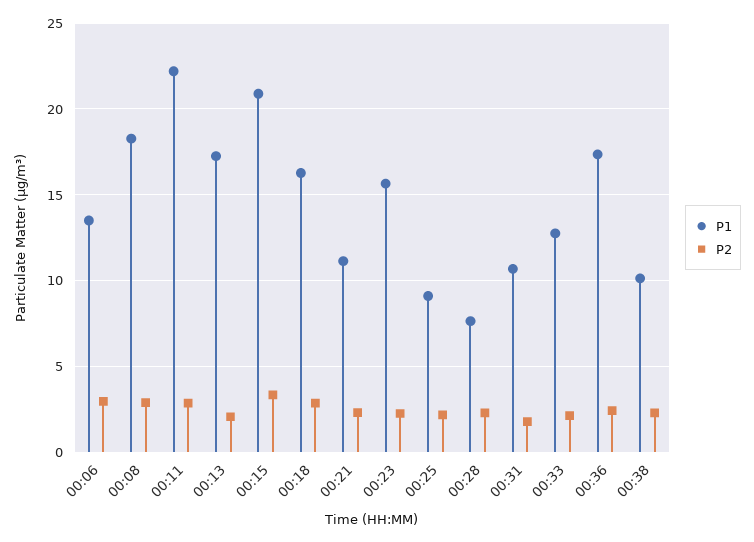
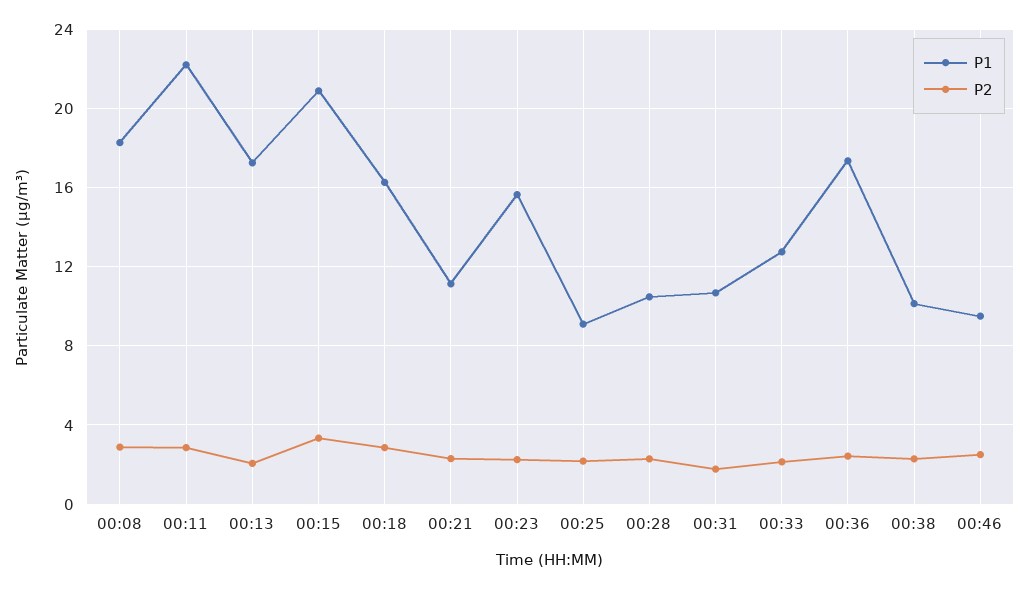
P1, 00:06: 13.5 -> none
P2, 00:06: 3 -> none
P1, 00:28: 7.5 -> 10.5
P1, 00:46: none -> 9.5
P2, 00:46: none -> 2.5

